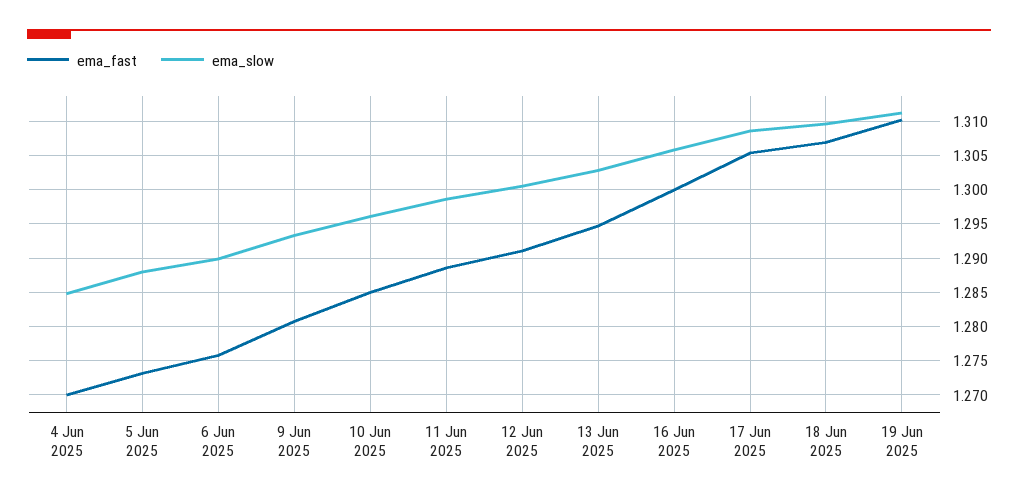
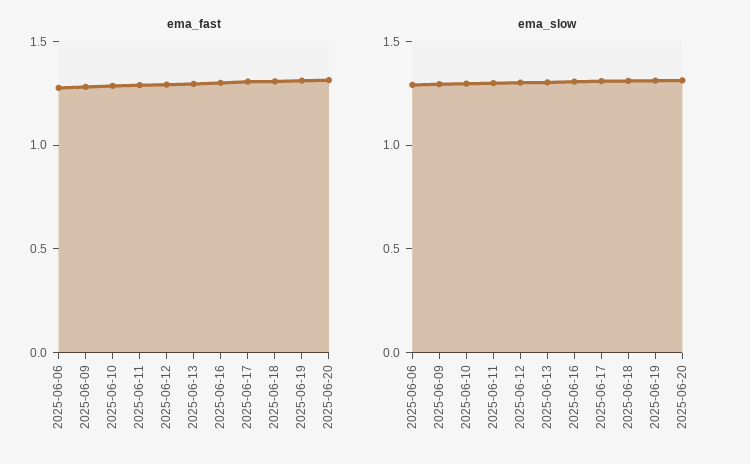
ema_fast, 4 Jun 2025: 1.27 -> none
ema_slow, 4 Jun 2025: 1.285 -> none
ema_fast, 5 Jun 2025: 1.273 -> none
ema_slow, 5 Jun 2025: 1.288 -> none
ema_fast, 2025-06-20: none -> 1.3
ema_slow, 2025-06-20: none -> 1.3

